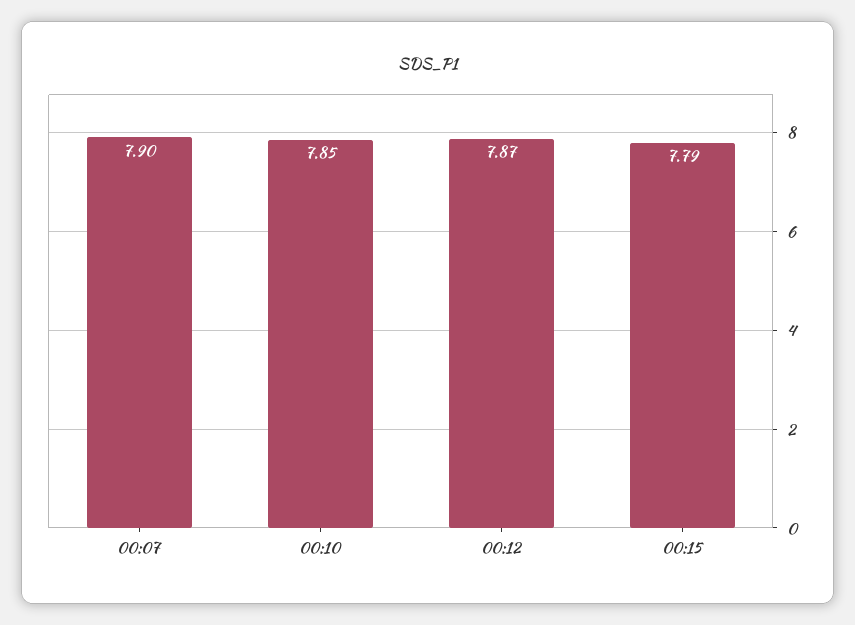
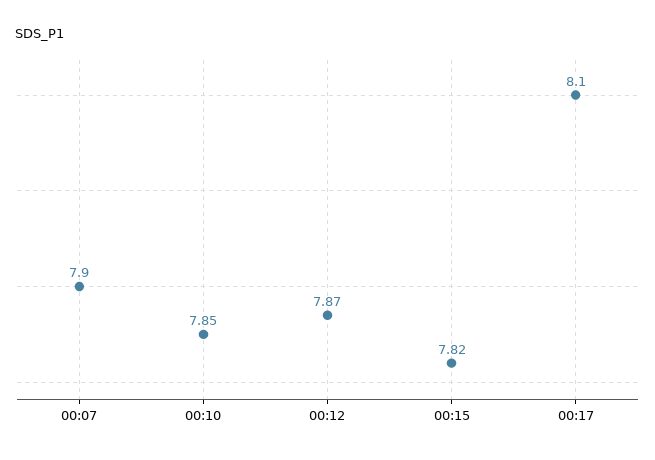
00:15: 7.79 -> 7.82
00:17: none -> 8.1

